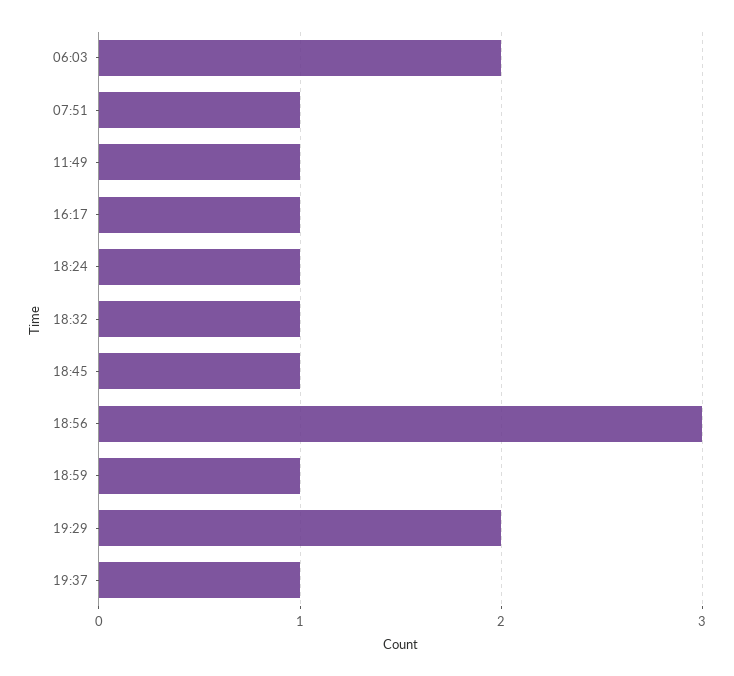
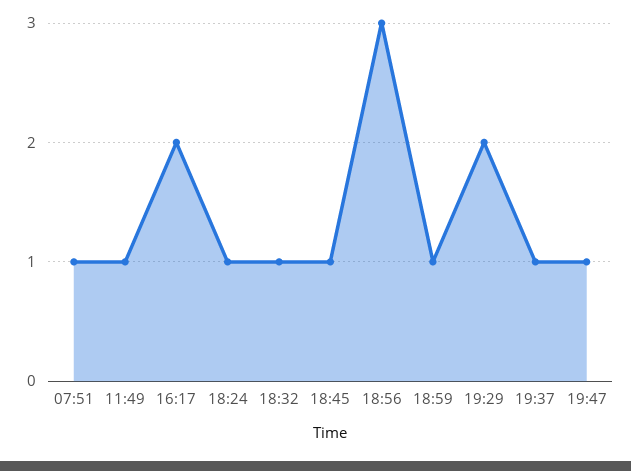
06:03: 2 -> none
16:17: 1 -> 2
19:47: none -> 1

